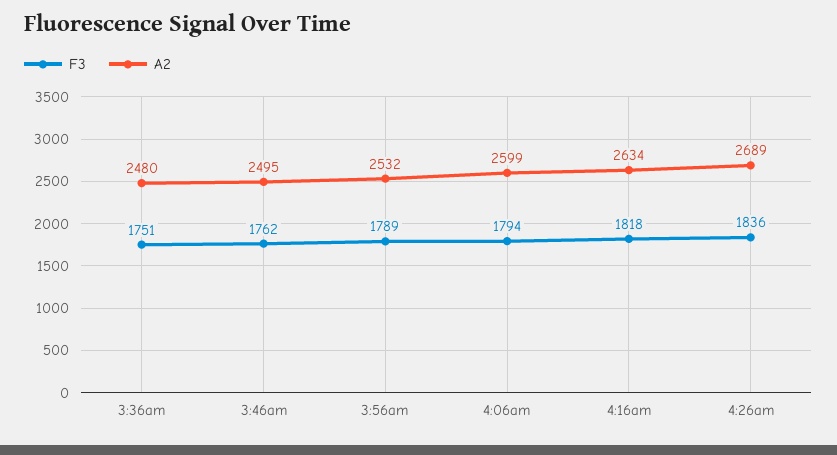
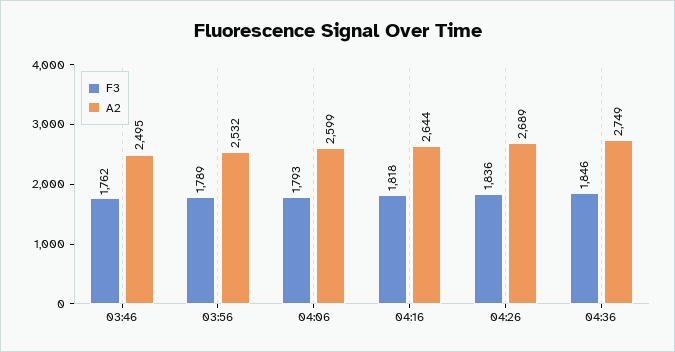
F3, 3:36am: 1751 -> none
A2, 3:36am: 2480 -> none
F3, 4:06am: 1794 -> 1793
A2, 4:16am: 2634 -> 2644
F3, 04:36: none -> 1846
A2, 04:36: none -> 2749

